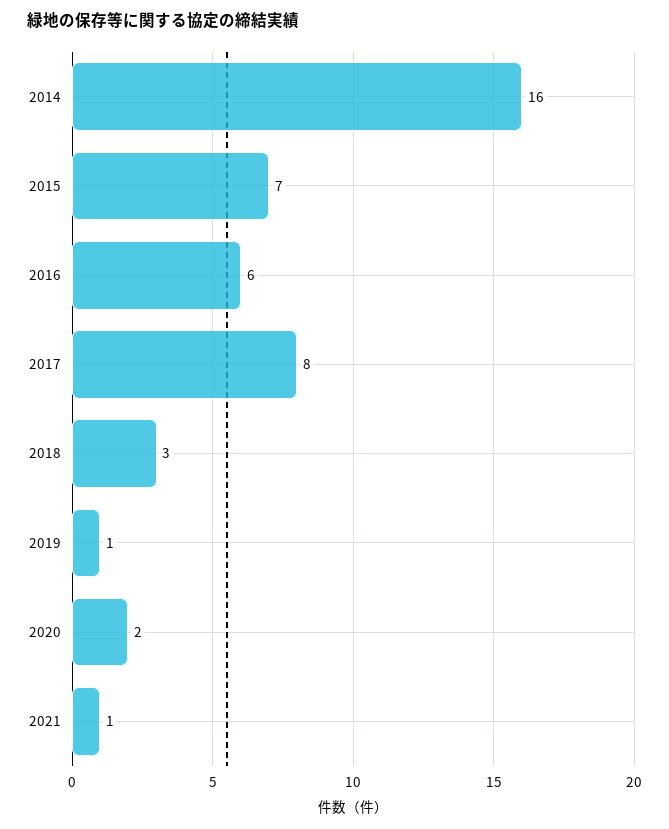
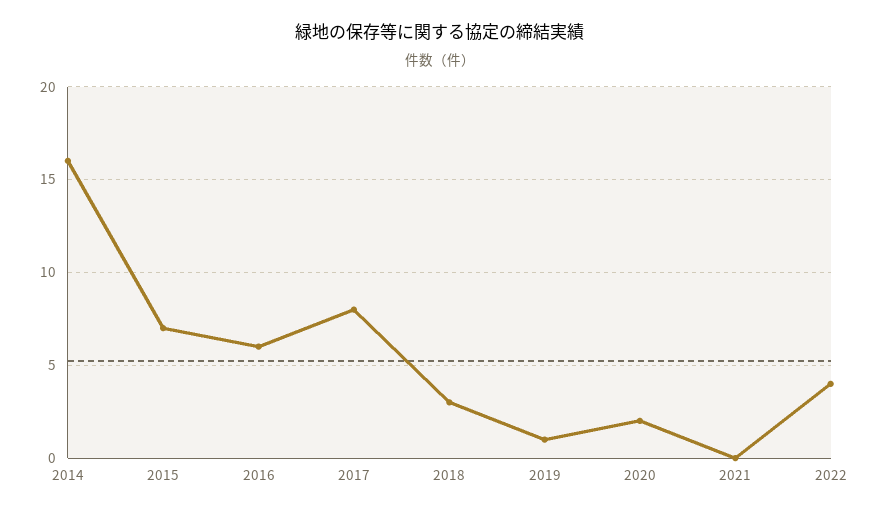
2021: 1 -> 0
2022: none -> 4

